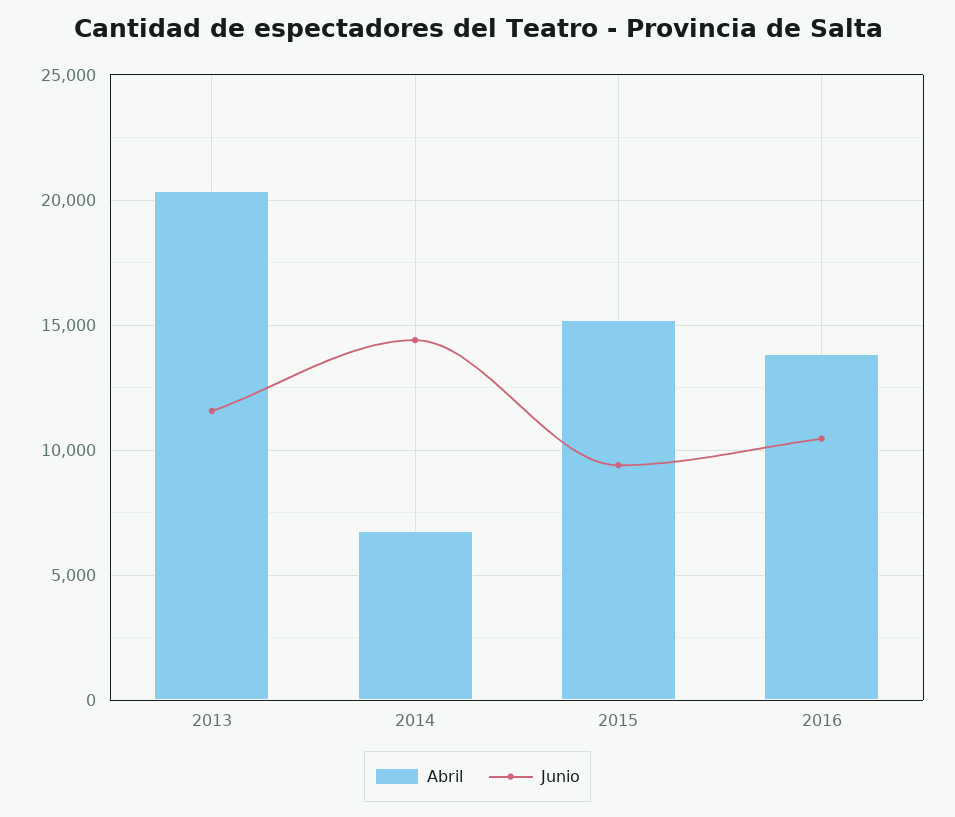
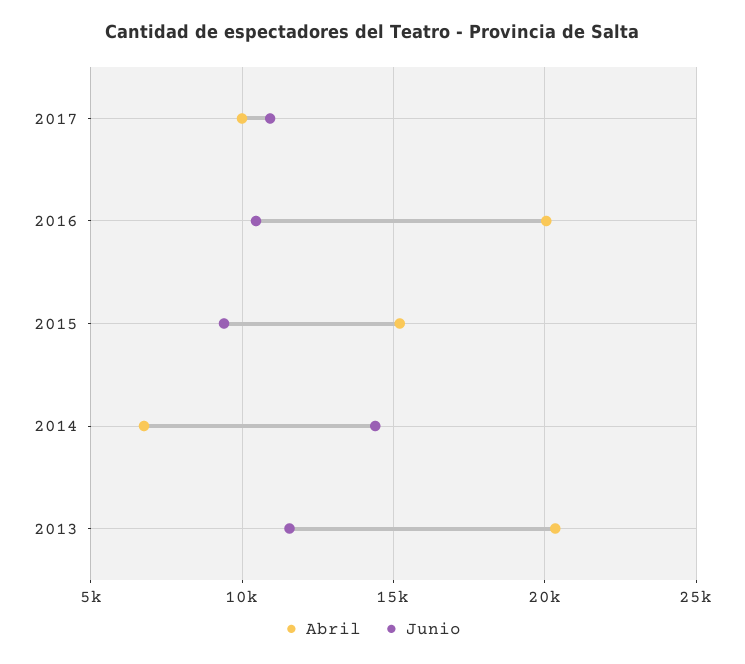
Abril, 2016: 14000 -> 20000
Abril, 2017: none -> 10000
Junio, 2017: none -> 11000

